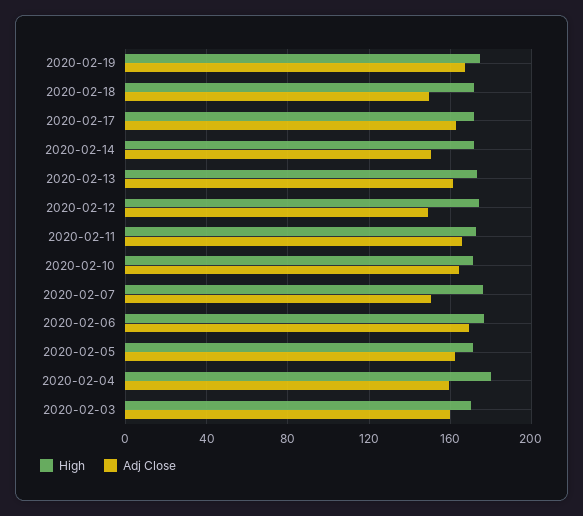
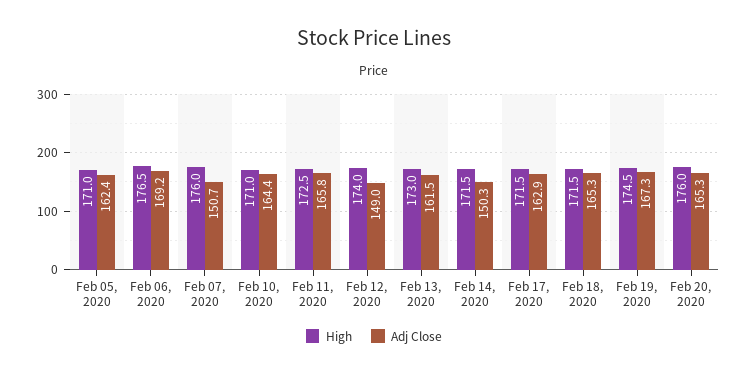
Adj Close, 2020-02-18: 150 -> 165.3
High, 2020-02-04: 180 -> none
Adj Close, 2020-02-04: 160 -> none
High, 2020-02-03: 170 -> none
Adj Close, 2020-02-03: 160 -> none
High, Feb 20, 2020: none -> 176
Adj Close, Feb 20, 2020: none -> 165.3

